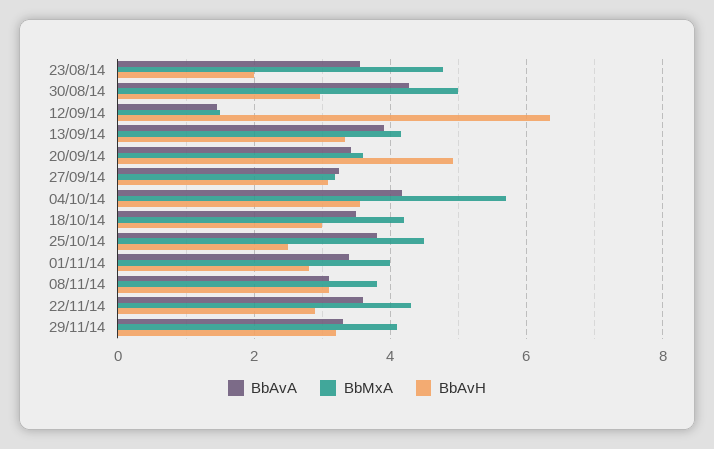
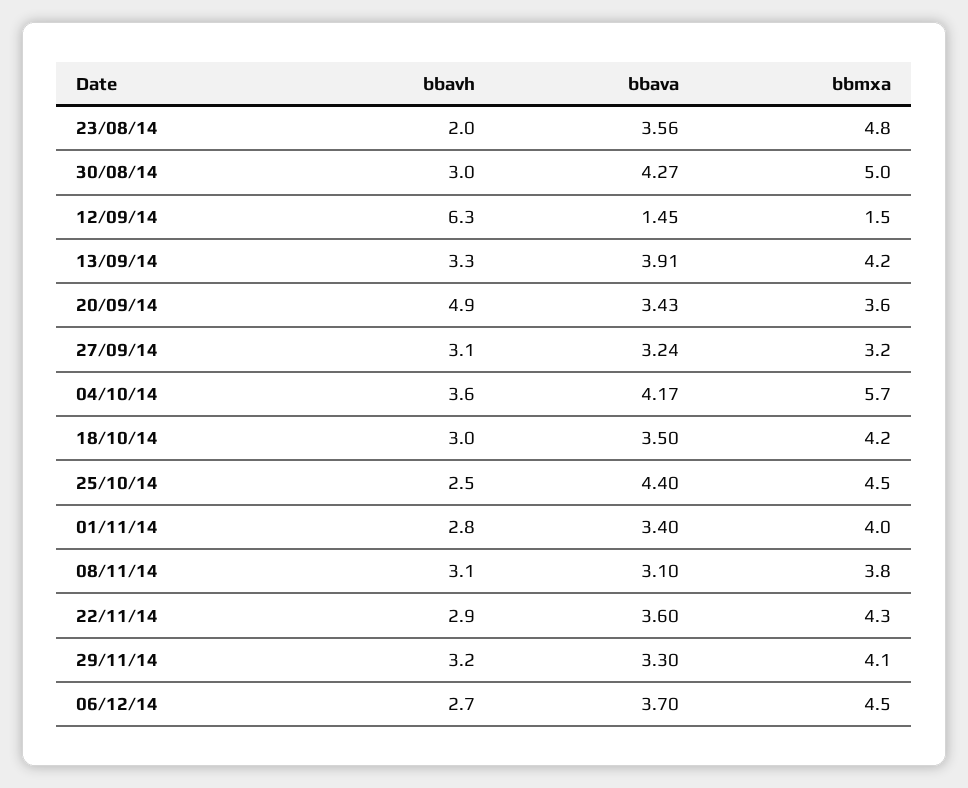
BbAvA, 25/10/14: 3.8 -> 4.4
BbAvH, 06/12/14: none -> 2.7
BbAvA, 06/12/14: none -> 3.7
BbMxA, 06/12/14: none -> 4.5

